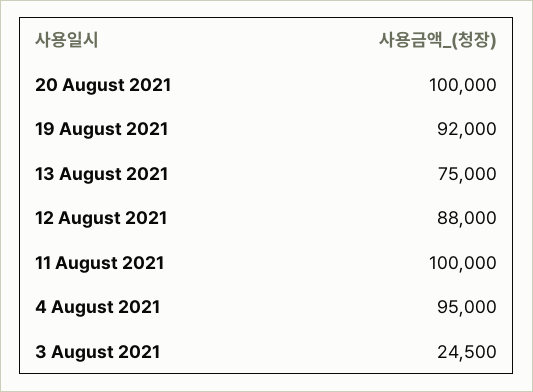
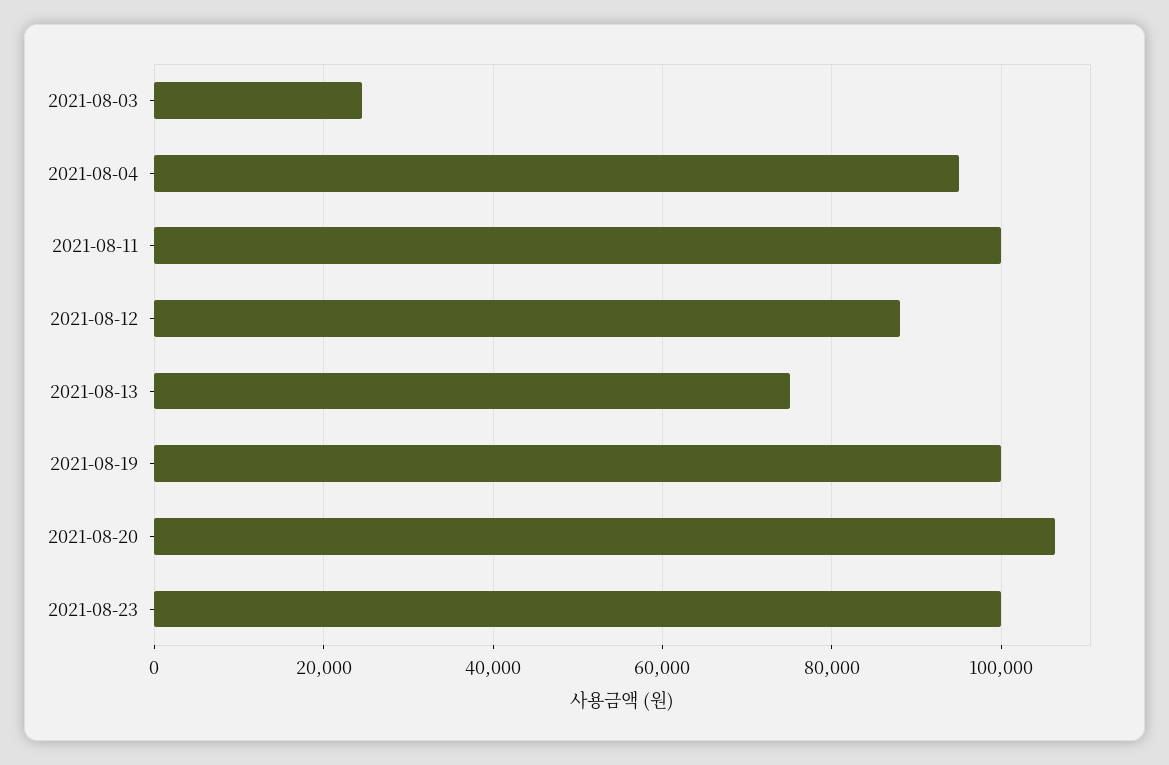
20 August 2021: 100000 -> 106000
19 August 2021: 92000 -> 100000
2021-08-23: none -> 100000

